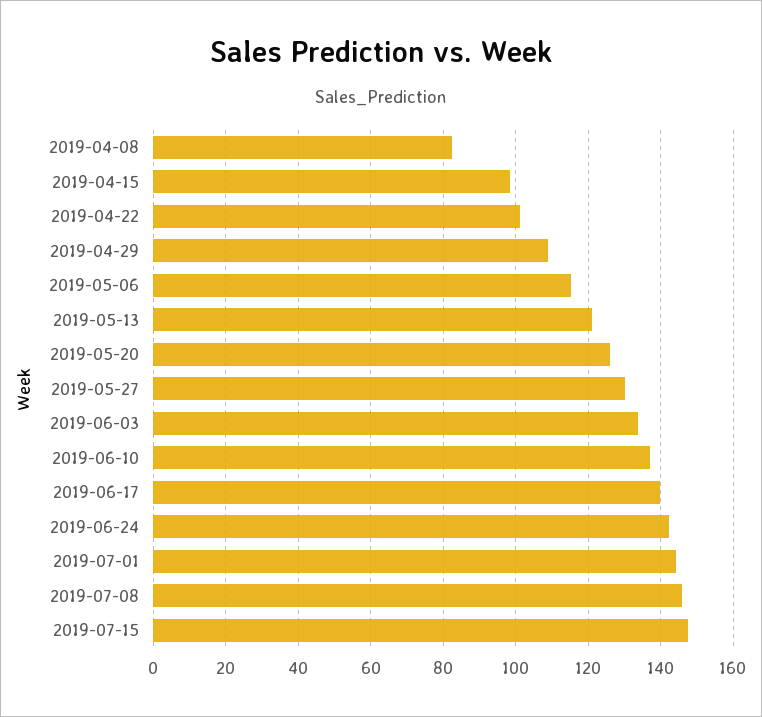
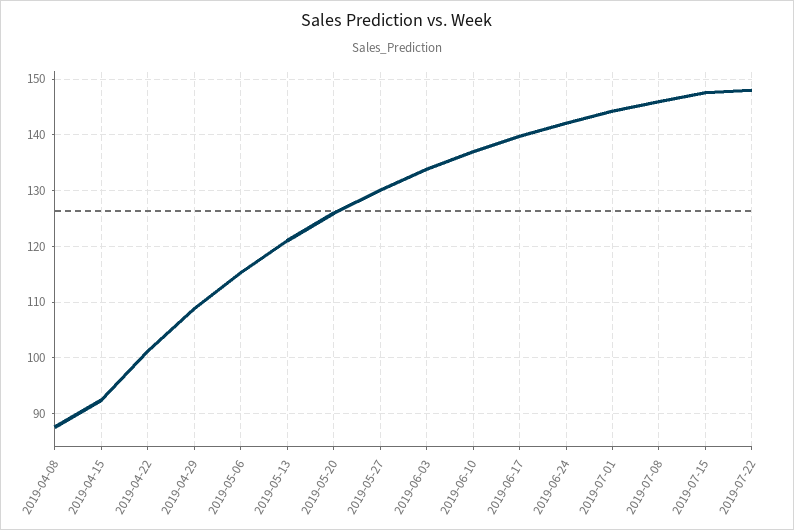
2019-04-08: 82 -> 88
2019-04-15: 98 -> 92
2019-07-22: none -> 148

